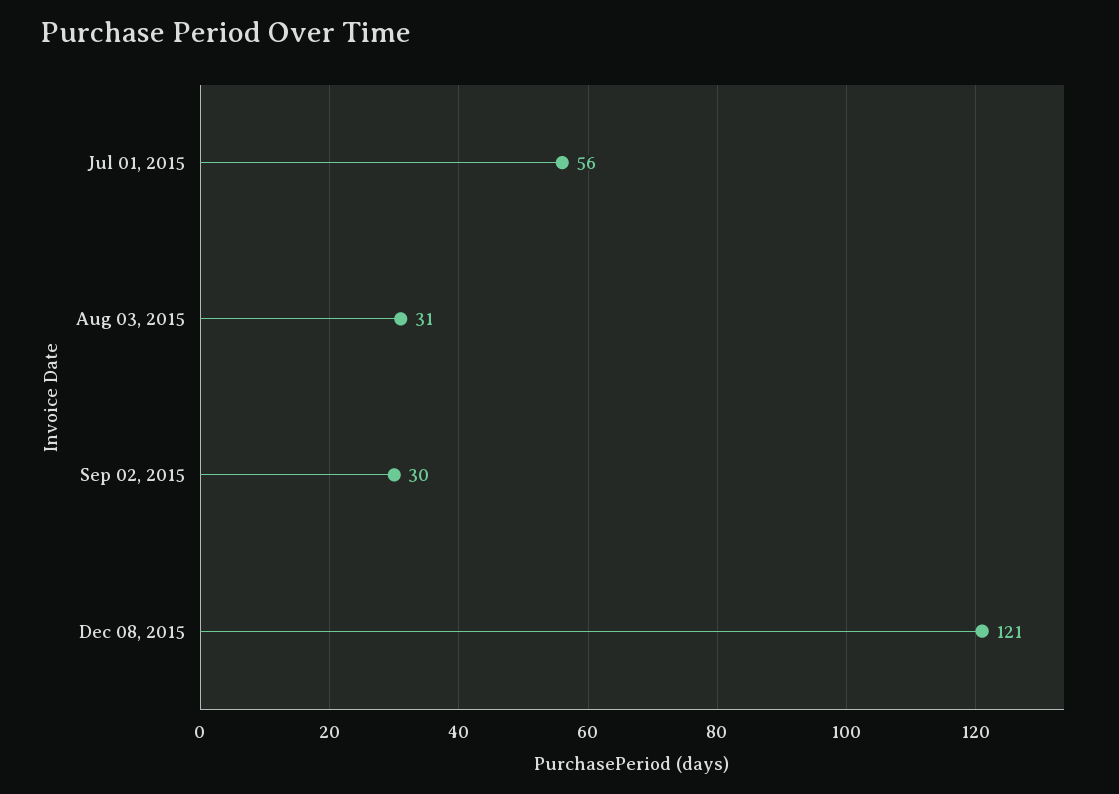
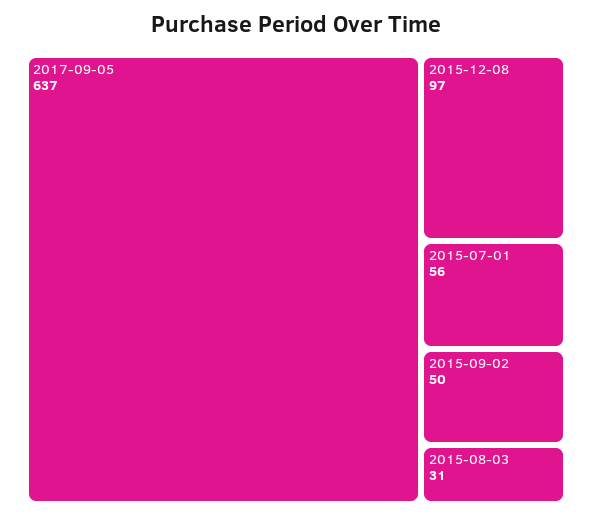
Sep 02, 2015: 30 -> 50
Dec 08, 2015: 121 -> 97
2017-09-05: none -> 637

